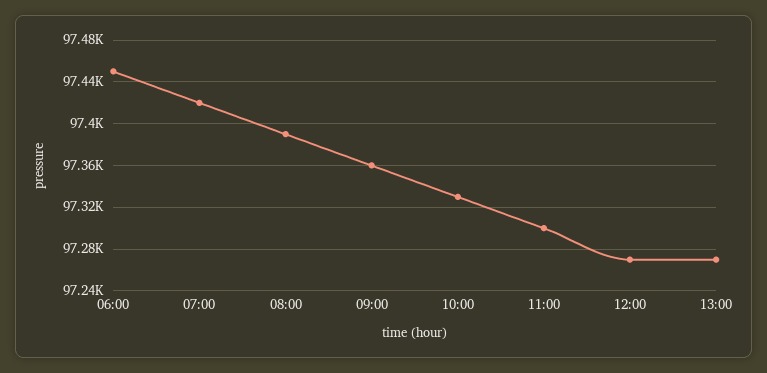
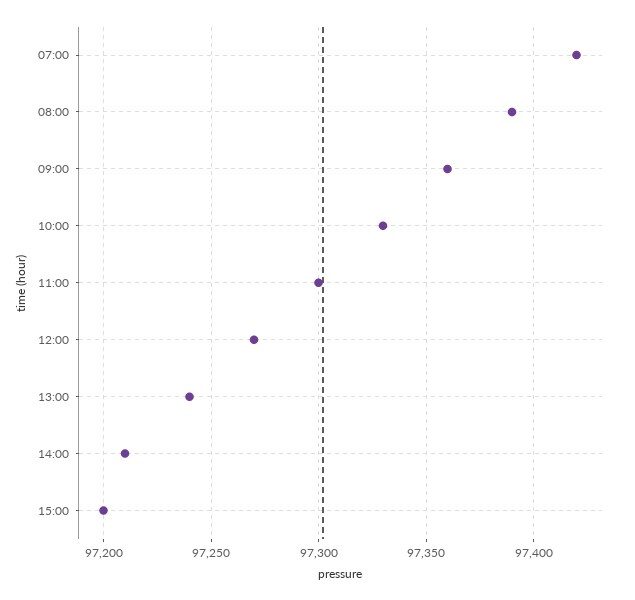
06:00: 97450 -> none
13:00: 97270 -> 97240
14:00: none -> 97210
15:00: none -> 97200

